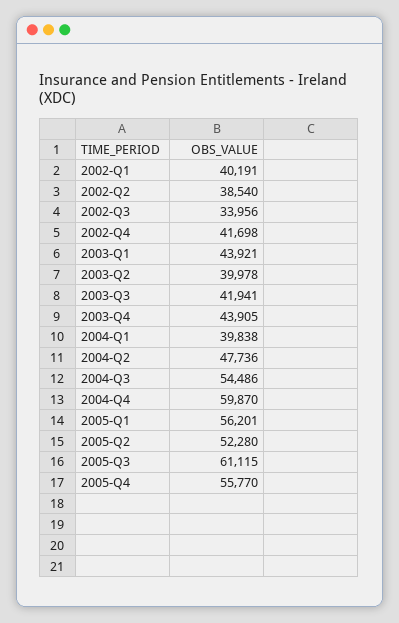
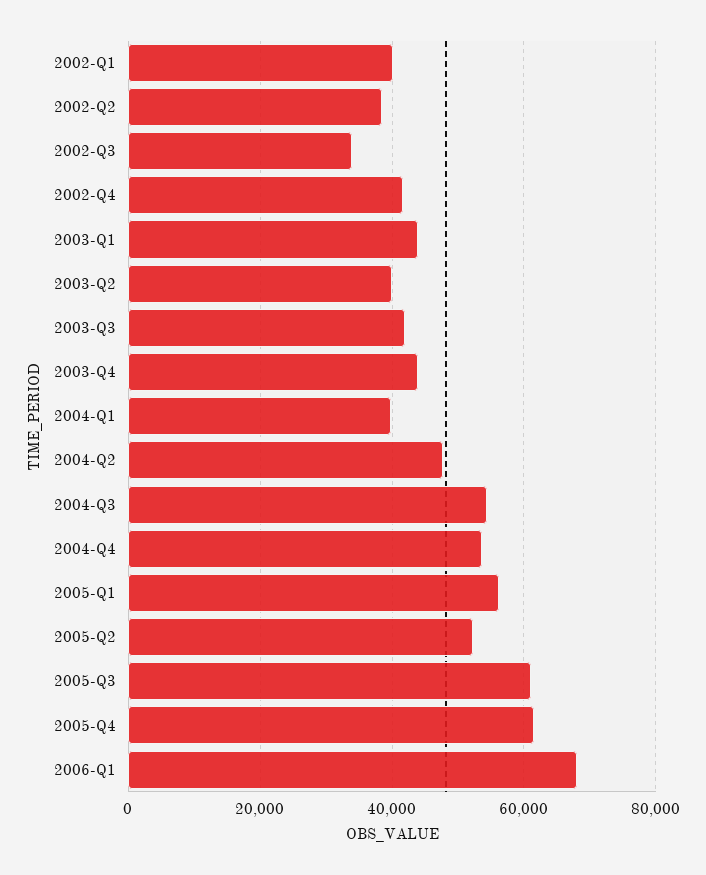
2004-Q4: 59870 -> 54000
2005-Q4: 55770 -> 62000
2006-Q1: none -> 68000

